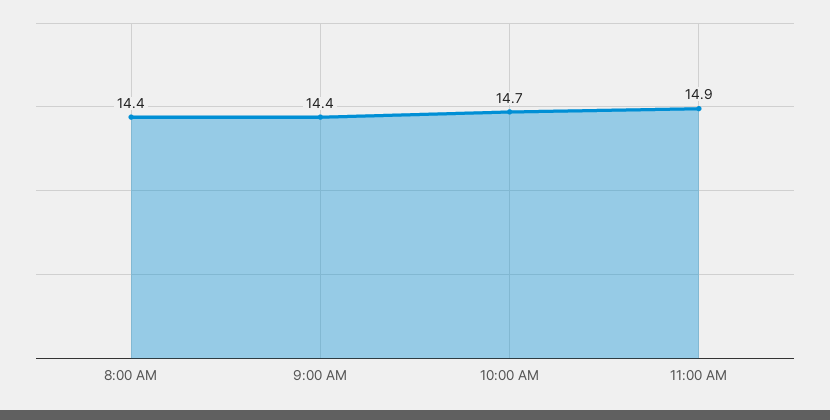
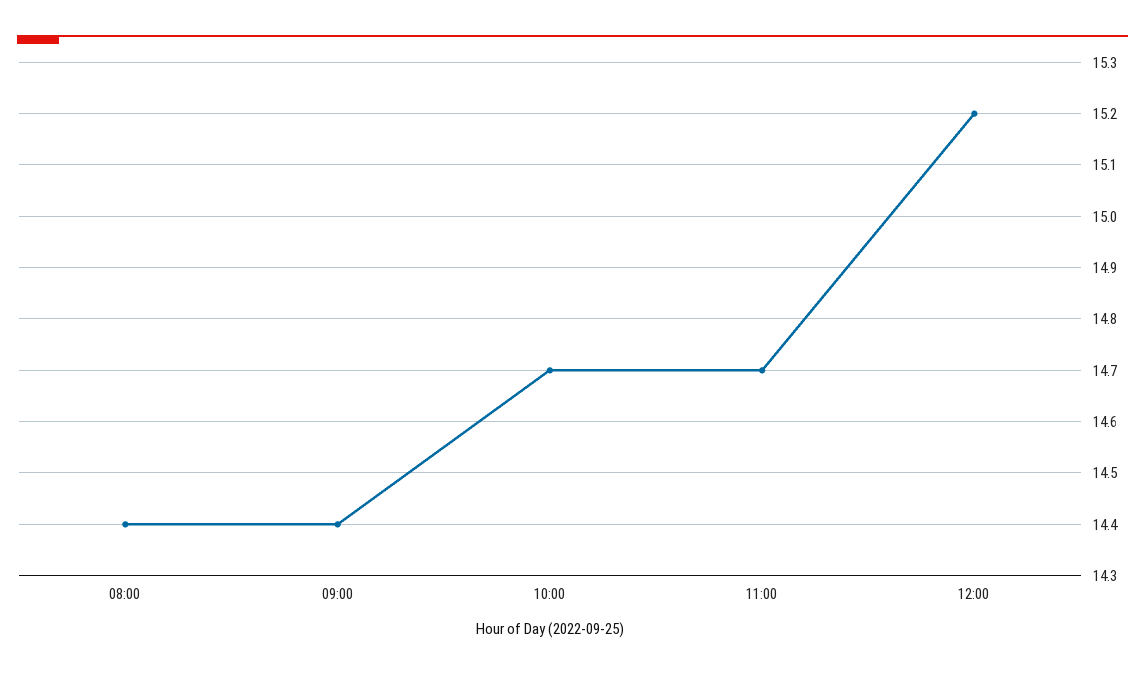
11:00 AM: 14.9 -> 14.7
12:00: none -> 15.2

